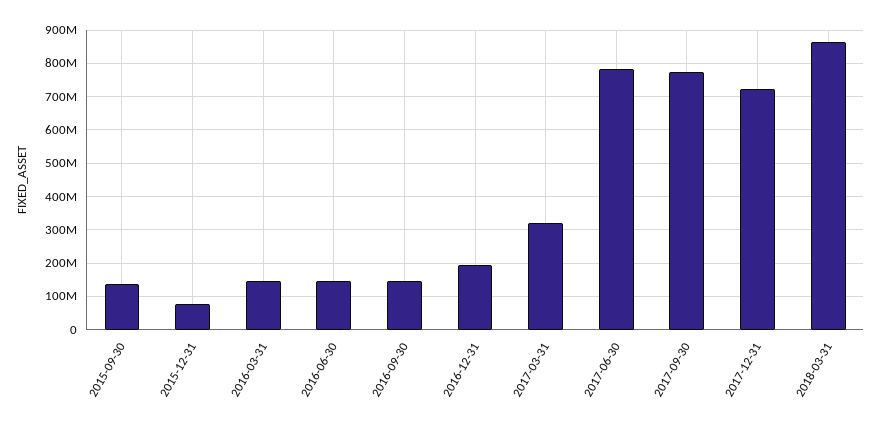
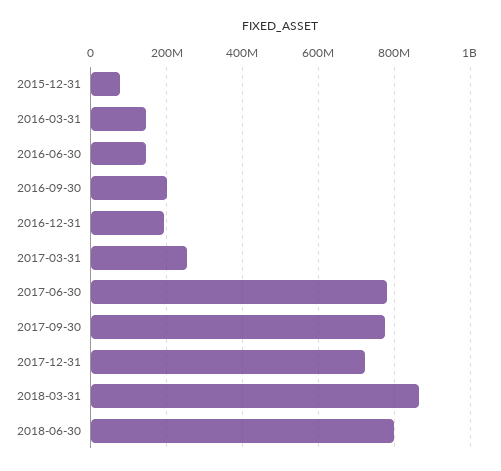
2015-09-30: 140000000 -> none
2016-09-30: 140000000 -> 200000000
2017-03-31: 320000000 -> 260000000
2018-06-30: none -> 800000000

